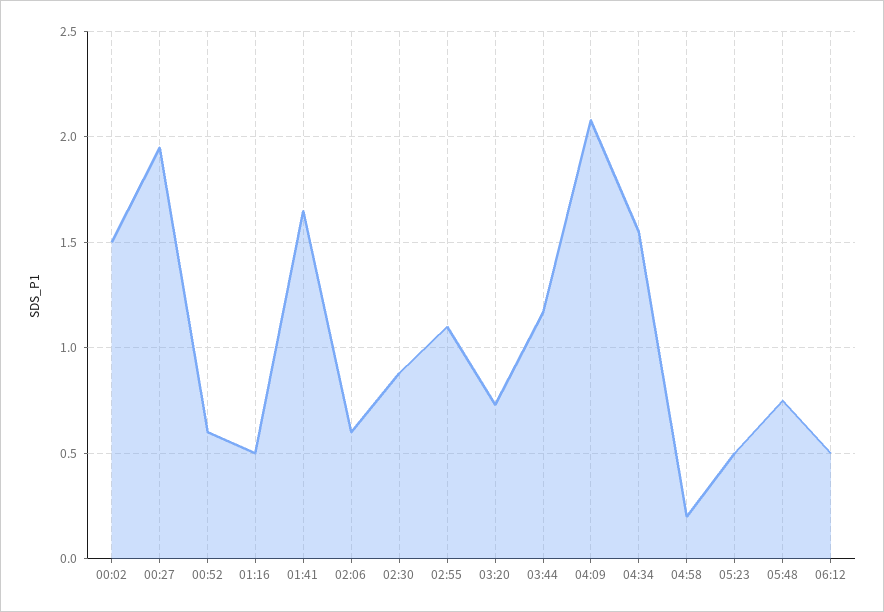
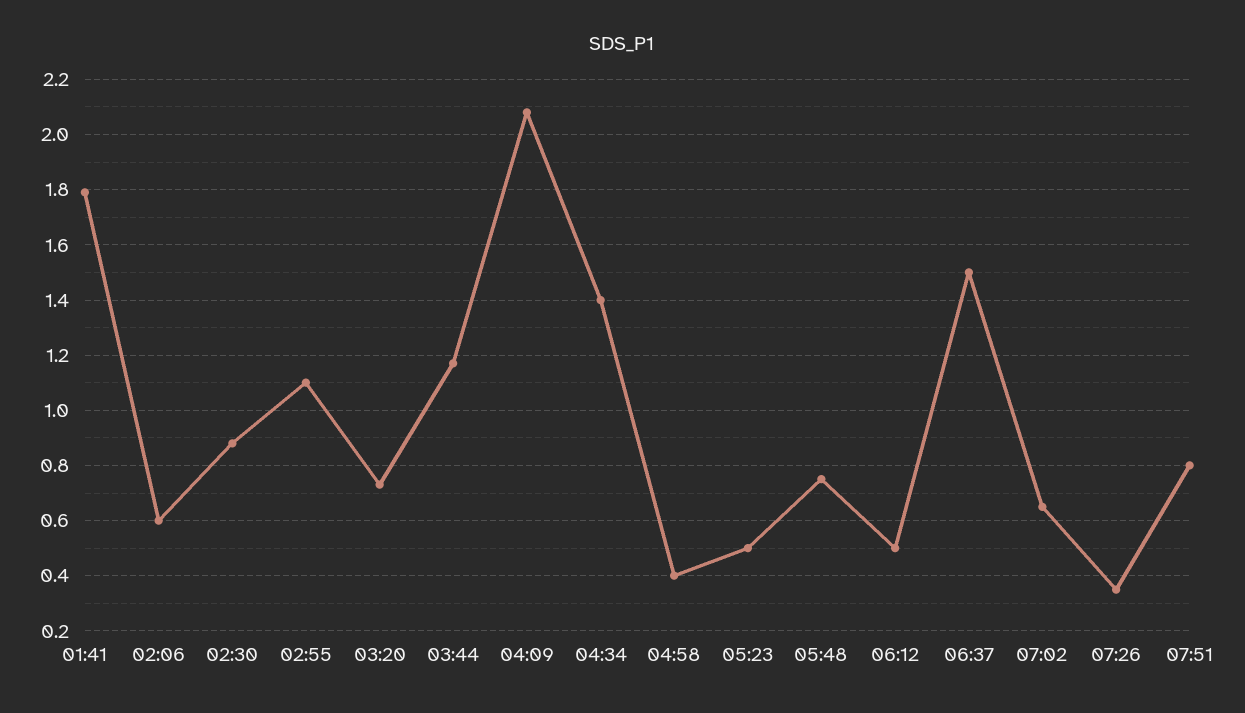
00:02: 1.5 -> none
00:27: 1.95 -> none
00:52: 0.6 -> none
01:16: 0.5 -> none
01:41: 1.65 -> 1.8
04:34: 1.55 -> 1.4
04:58: 0.2 -> 0.4
06:37: none -> 1.5
07:02: none -> 0.65
07:26: none -> 0.35
07:51: none -> 0.8

